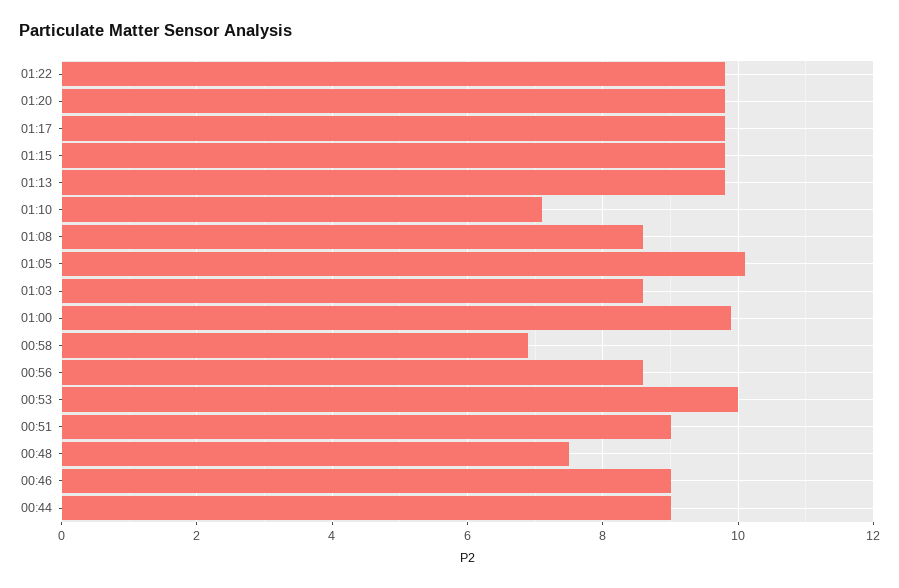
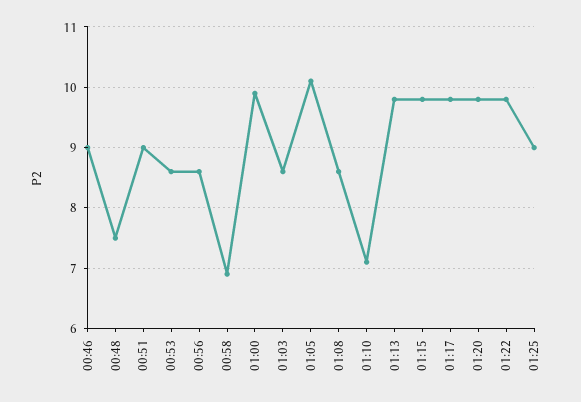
00:53: 10 -> 8.6
00:44: 9 -> none
01:25: none -> 9

